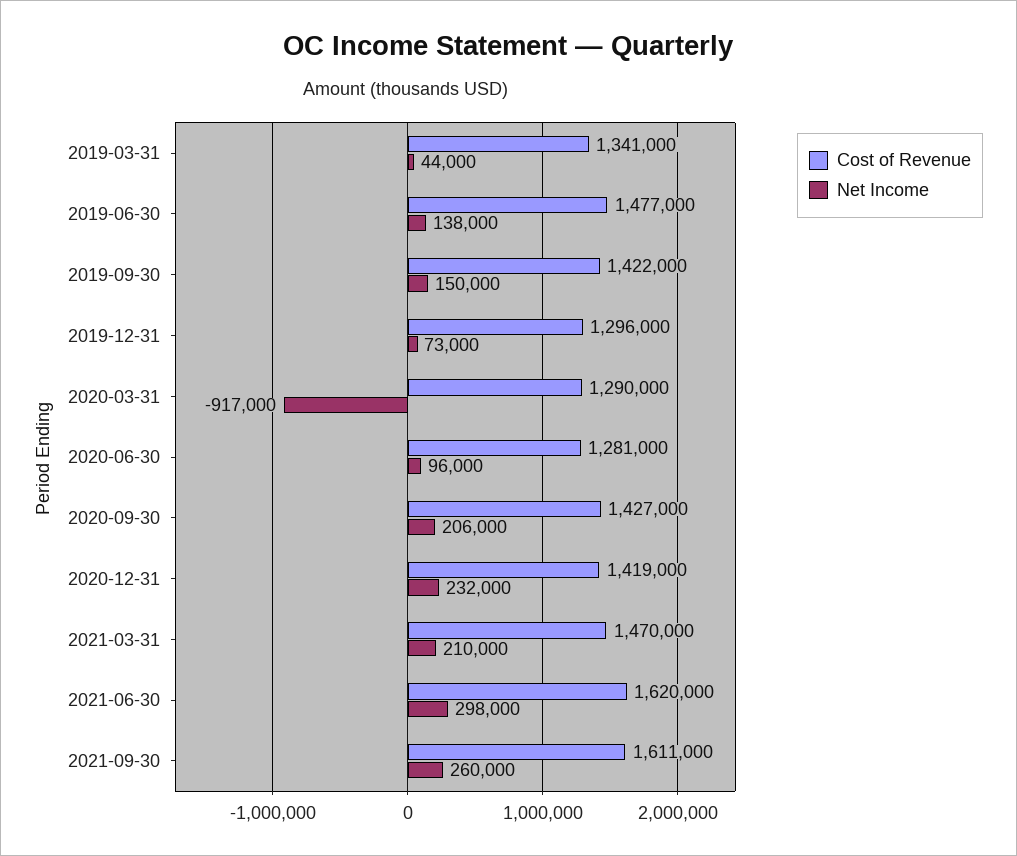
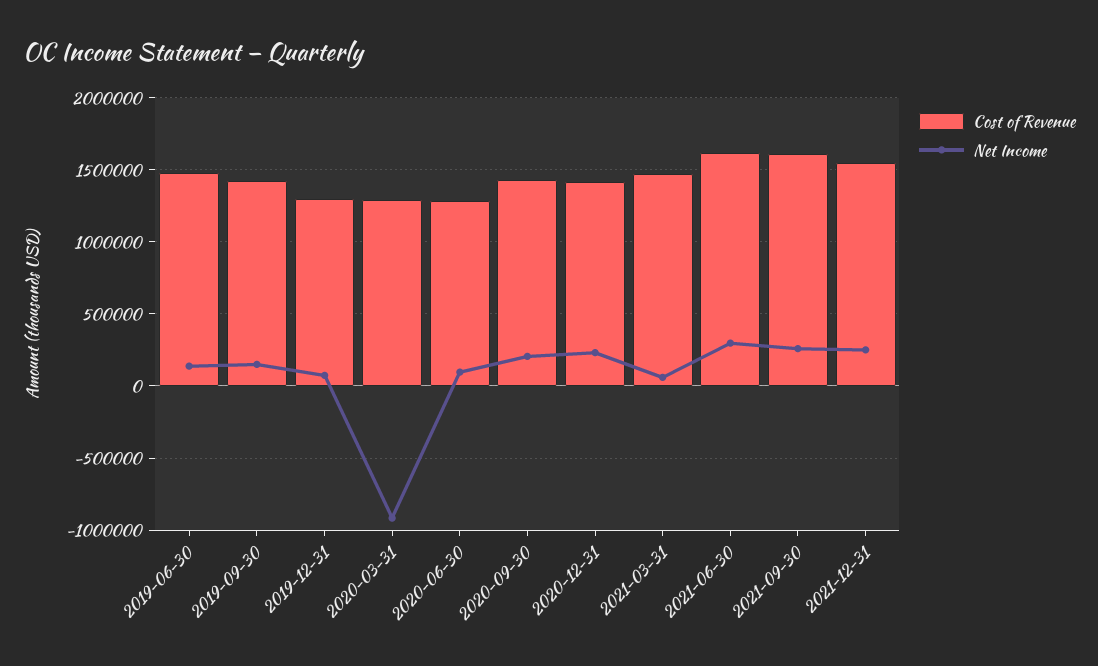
Cost of Revenue, 2019-03-31: 1341000 -> none
Net Income, 2019-03-31: 44000 -> none
Net Income, 2021-03-31: 210000 -> 50000
Cost of Revenue, 2021-12-31: none -> 1550000
Net Income, 2021-12-31: none -> 250000

